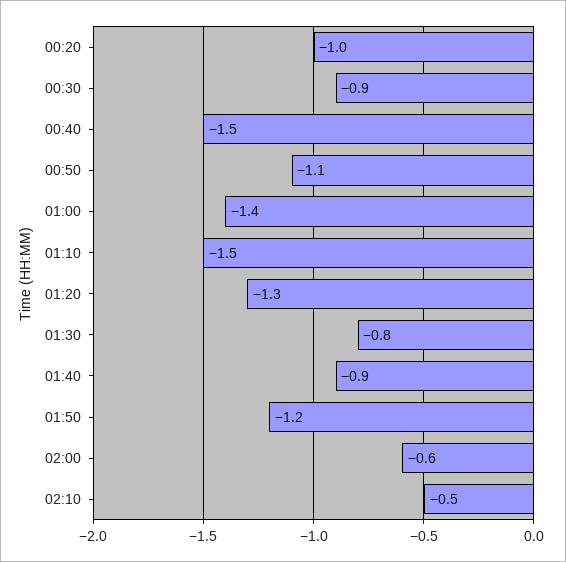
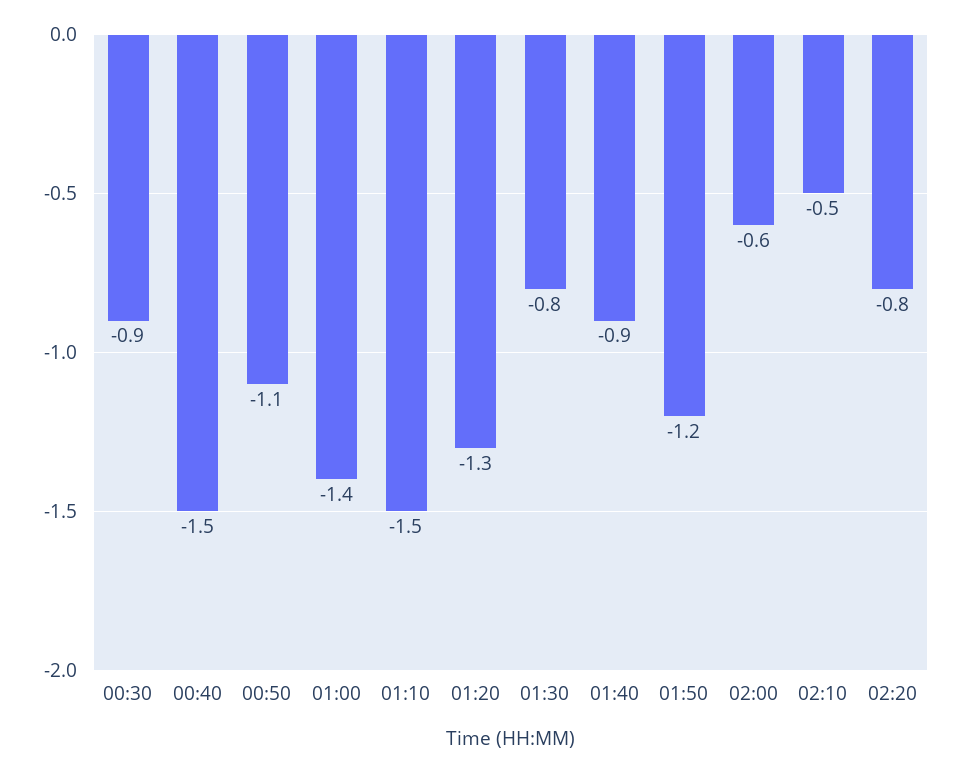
00:20: -1 -> none
02:20: none -> -0.8

